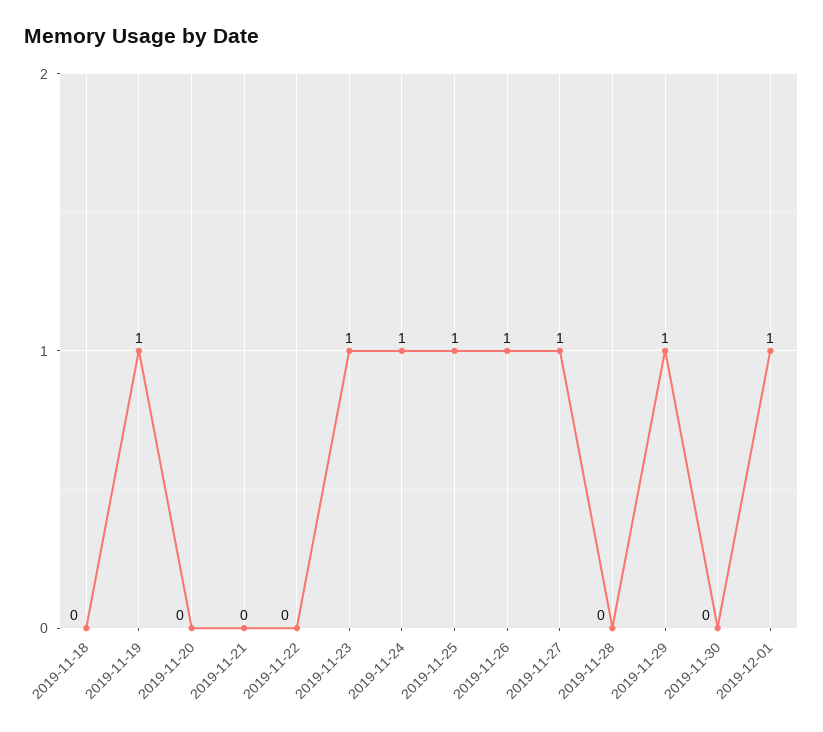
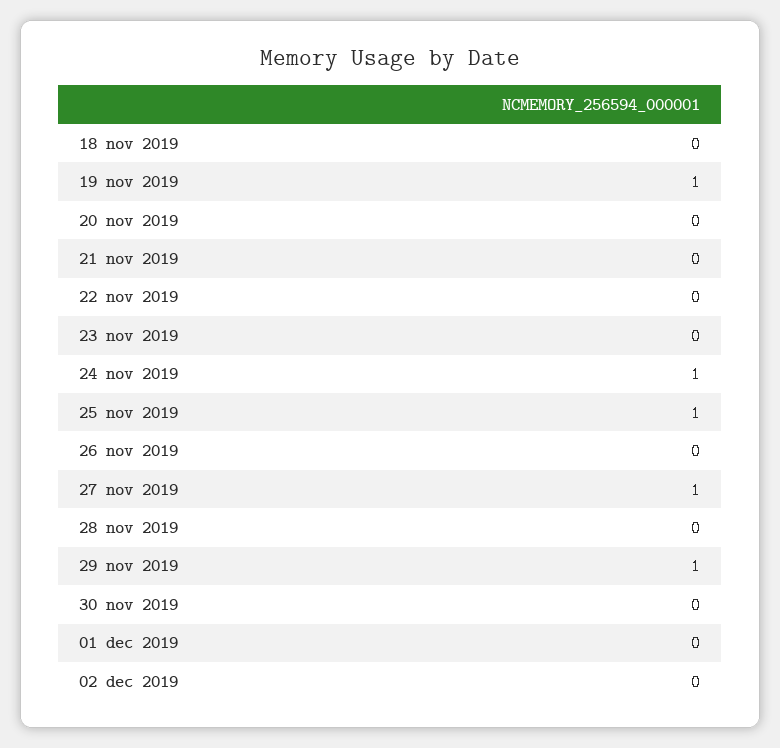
2019-11-23: 1 -> 0
2019-11-26: 1 -> 0
2019-12-01: 1 -> 0
02 dec 2019: none -> 0

